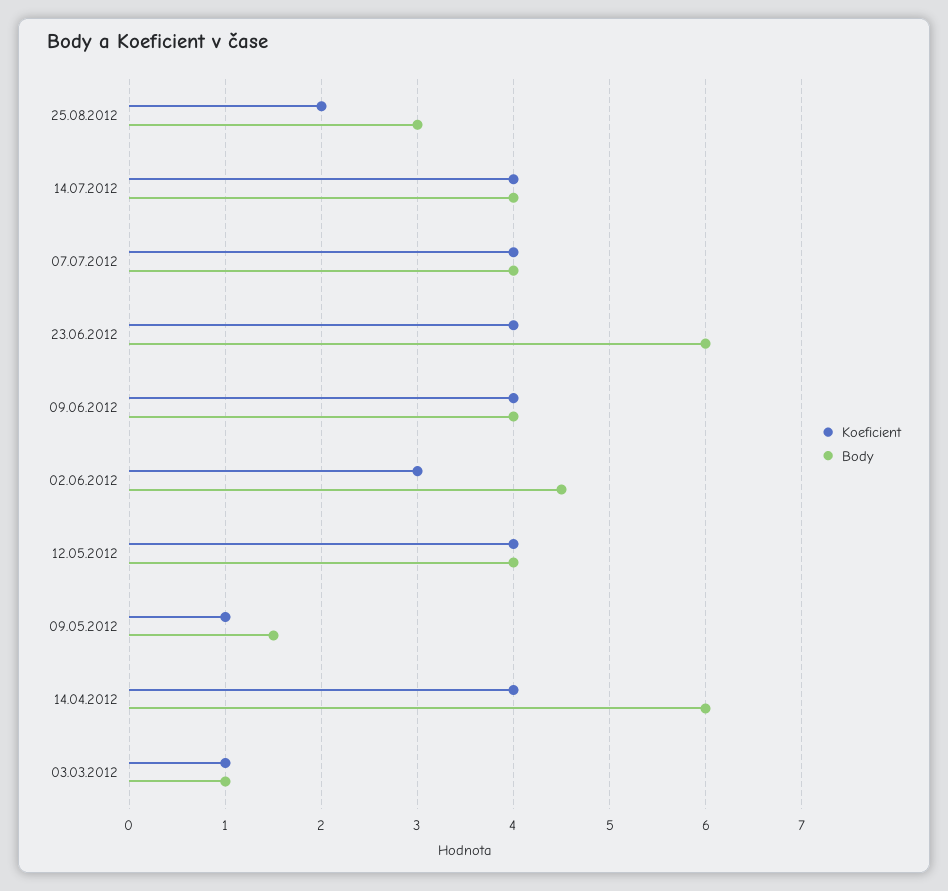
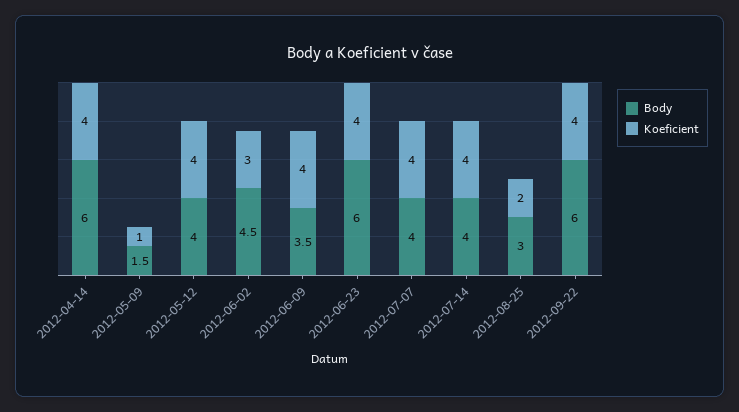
Body, 09.06.2012: 4 -> 3.5
Koeficient, 03.03.2012: 1 -> none
Body, 03.03.2012: 1 -> none
Body, 2012-09-22: none -> 6
Koeficient, 2012-09-22: none -> 4

